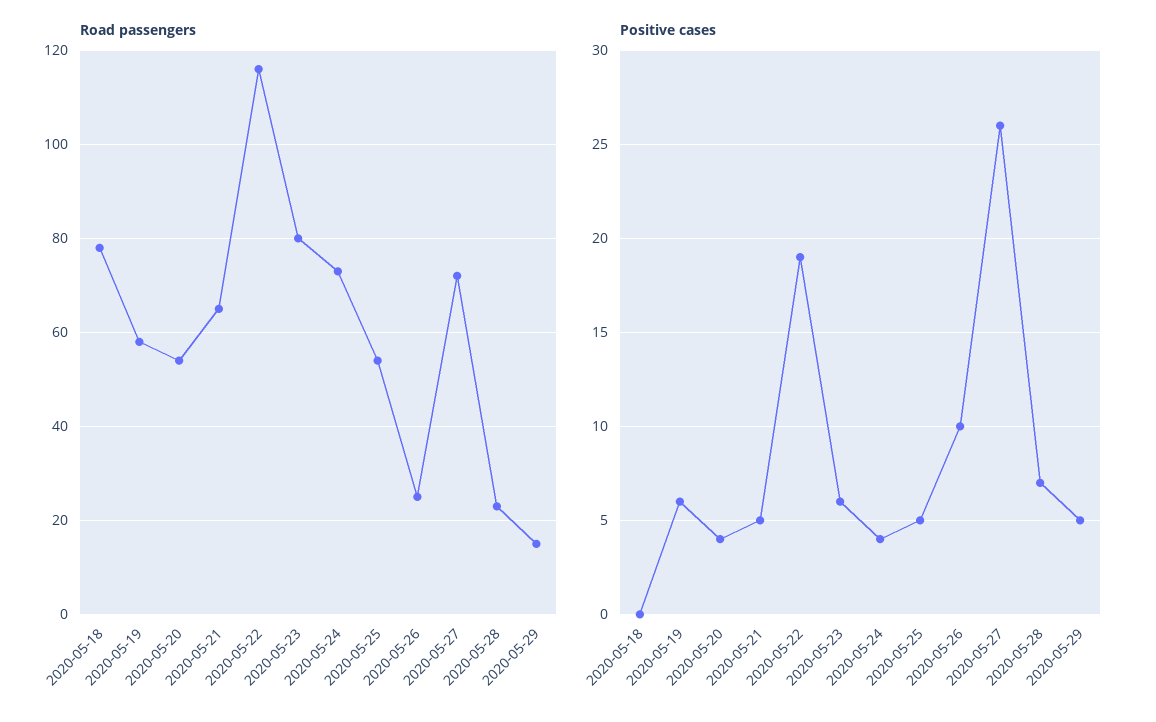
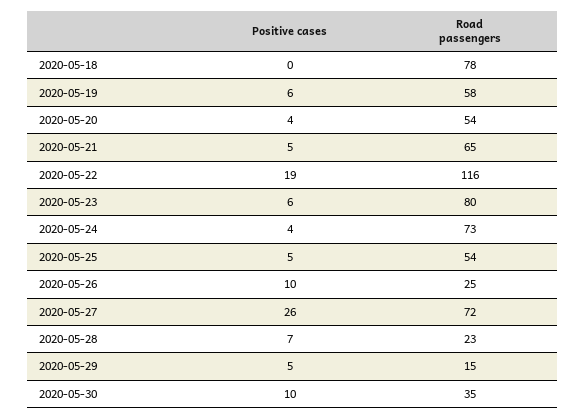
Positive cases, 2020-05-30: none -> 10
Road passengers, 2020-05-30: none -> 35

